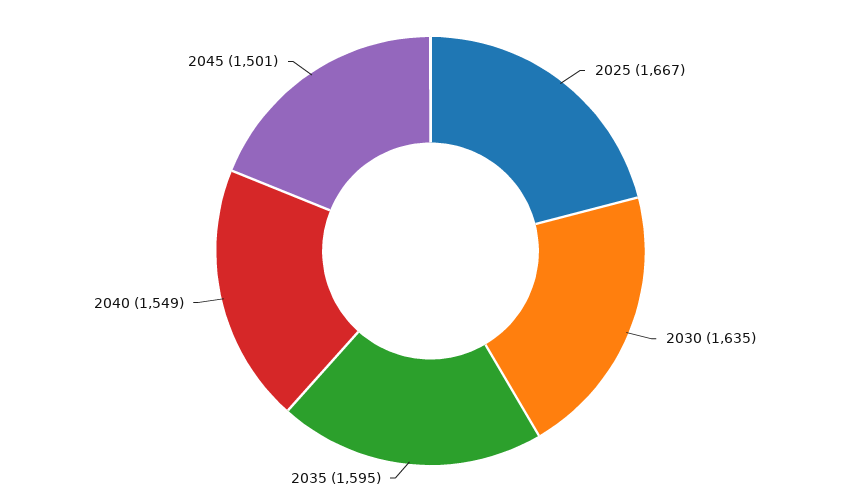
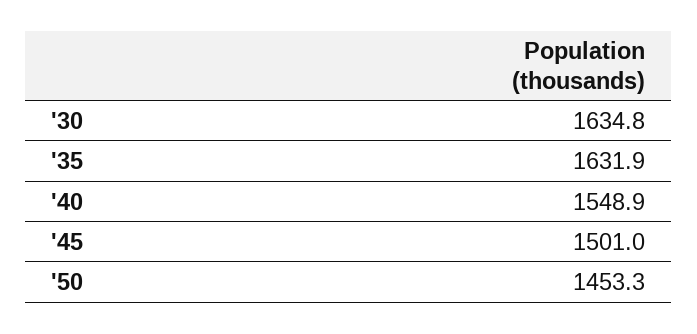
2025: 1667 -> none
2035: 1595 -> 1631.9
'50: none -> 1453.3

